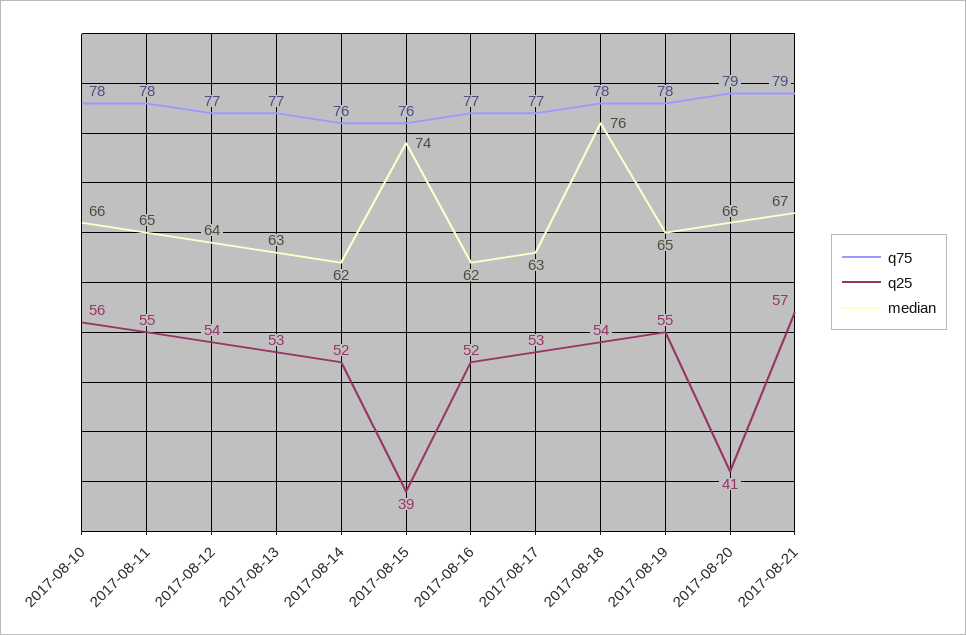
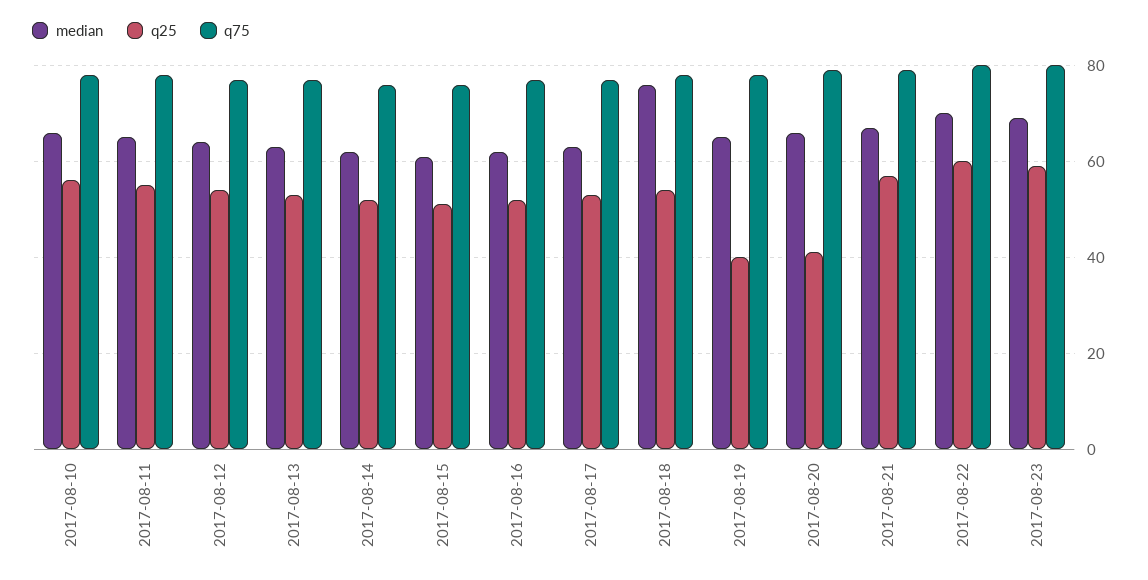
q25, 2017-08-15: 39 -> 50
median, 2017-08-15: 74 -> 60
q25, 2017-08-19: 55 -> 40
median, 2017-08-22: none -> 70
q25, 2017-08-22: none -> 60
q75, 2017-08-22: none -> 80
median, 2017-08-23: none -> 70
q25, 2017-08-23: none -> 60
q75, 2017-08-23: none -> 80

